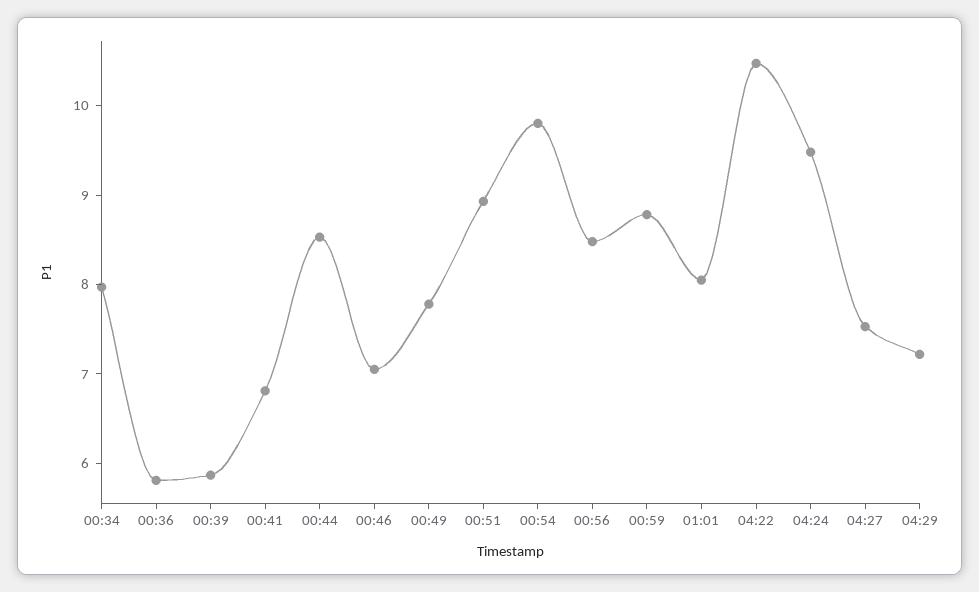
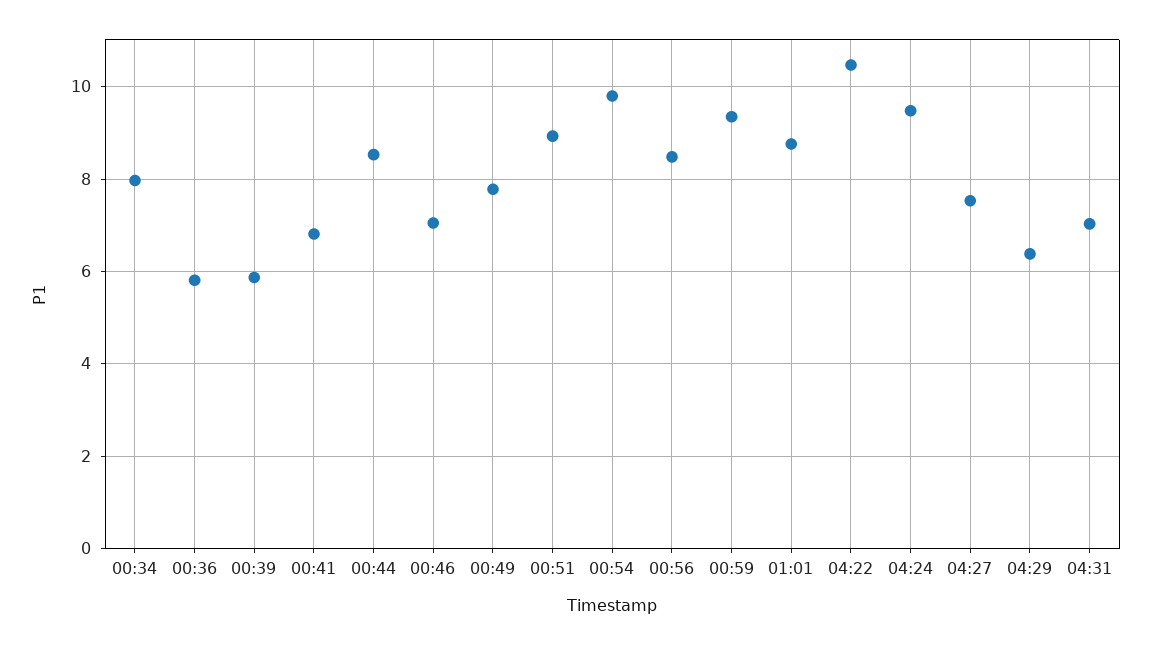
00:59: 8.8 -> 9.4
01:01: 8 -> 8.8
04:29: 7.2 -> 6.4
04:31: none -> 7

